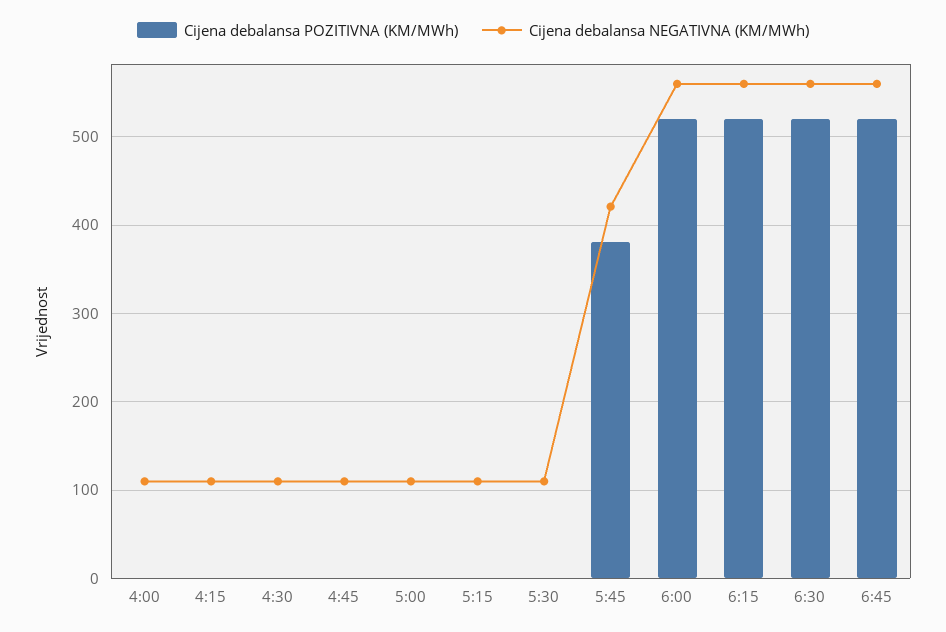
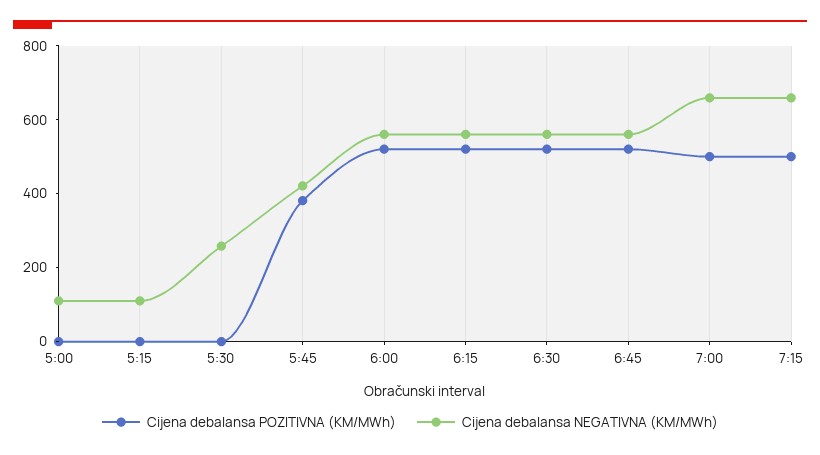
Cijena debalansa POZITIVNA (KM/MWh), 4:00: 0 -> none
Cijena debalansa NEGATIVNA (KM/MWh), 4:00: 110 -> none
Cijena debalansa POZITIVNA (KM/MWh), 4:15: 0 -> none
Cijena debalansa NEGATIVNA (KM/MWh), 4:15: 110 -> none
Cijena debalansa POZITIVNA (KM/MWh), 4:30: 0 -> none
Cijena debalansa NEGATIVNA (KM/MWh), 4:30: 110 -> none
Cijena debalansa POZITIVNA (KM/MWh), 4:45: 0 -> none
Cijena debalansa NEGATIVNA (KM/MWh), 4:45: 110 -> none
Cijena debalansa NEGATIVNA (KM/MWh), 5:30: 110 -> 250
Cijena debalansa POZITIVNA (KM/MWh), 7:00: none -> 500
Cijena debalansa NEGATIVNA (KM/MWh), 7:00: none -> 650
Cijena debalansa POZITIVNA (KM/MWh), 7:15: none -> 500
Cijena debalansa NEGATIVNA (KM/MWh), 7:15: none -> 650

